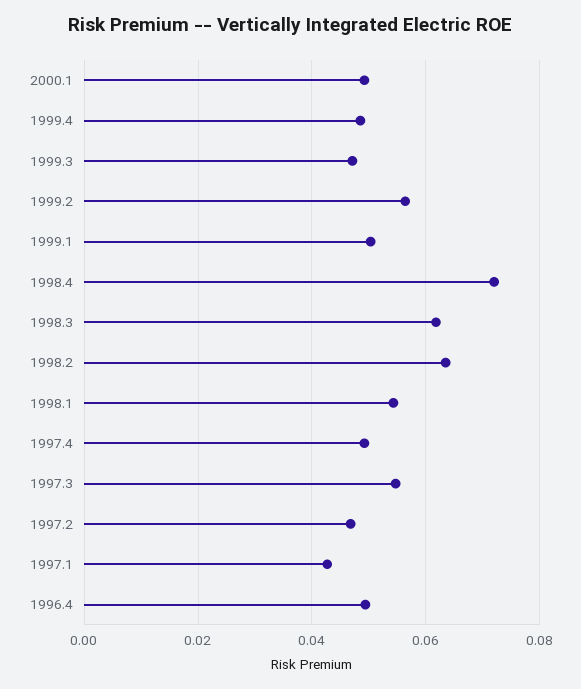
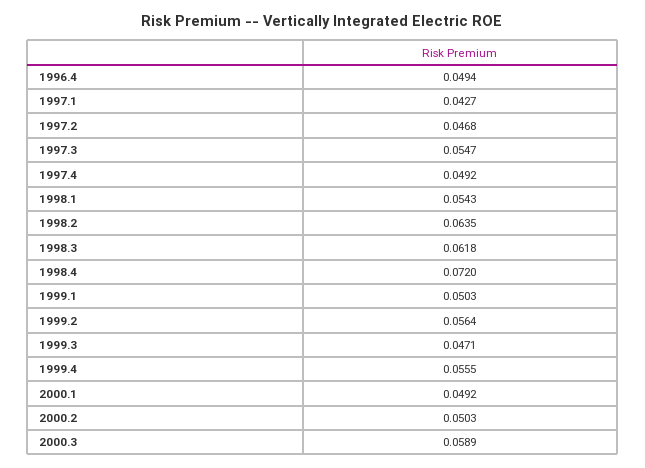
1999.4: 0.048 -> 0.0555
2000.2: none -> 0.0503
2000.3: none -> 0.0589

